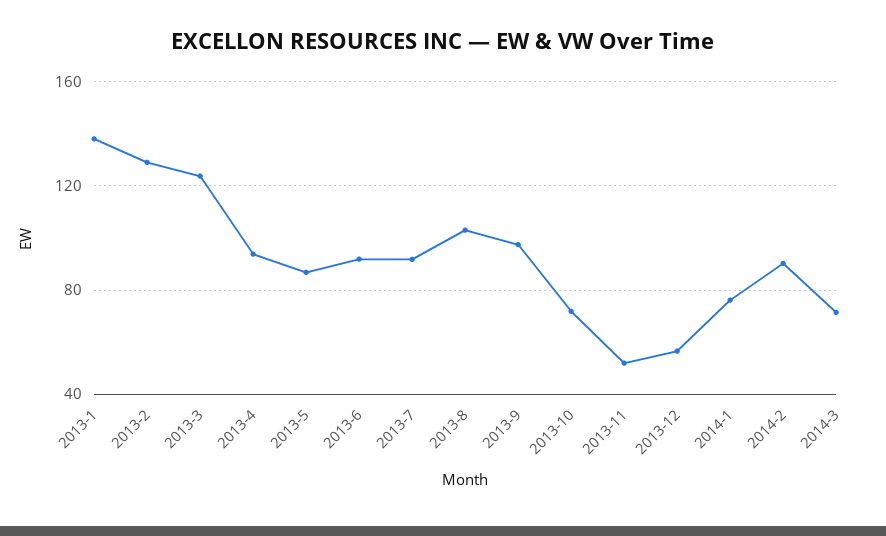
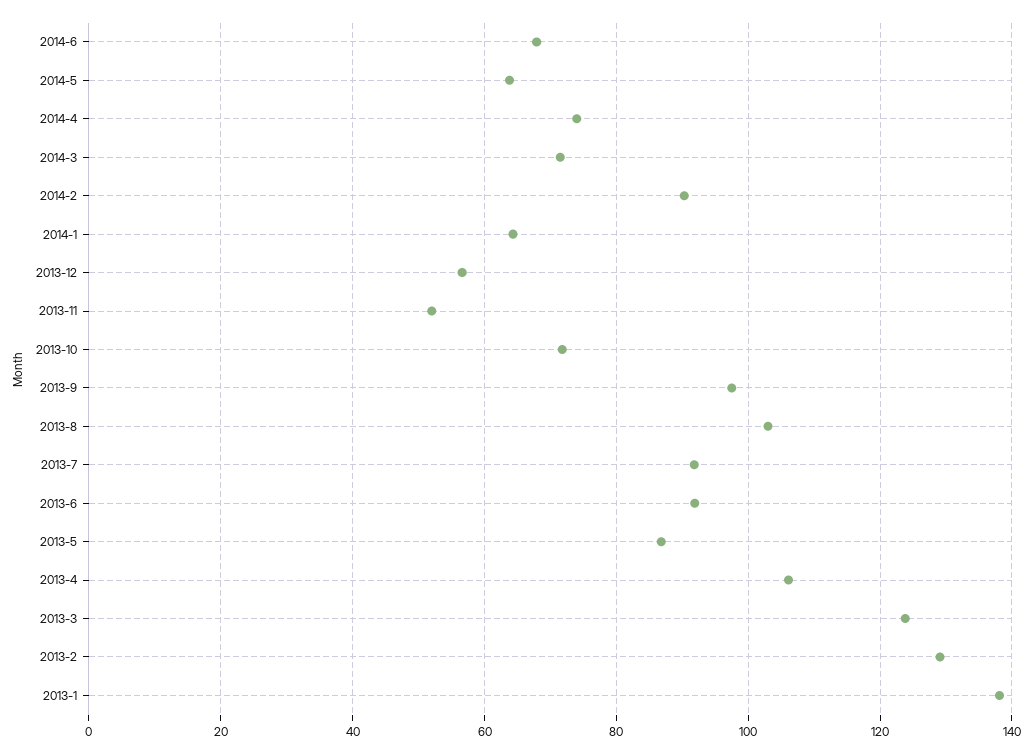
2013-4: 95 -> 106
2014-1: 75 -> 64
2014-6: none -> 68
2014-5: none -> 64
2014-4: none -> 74

